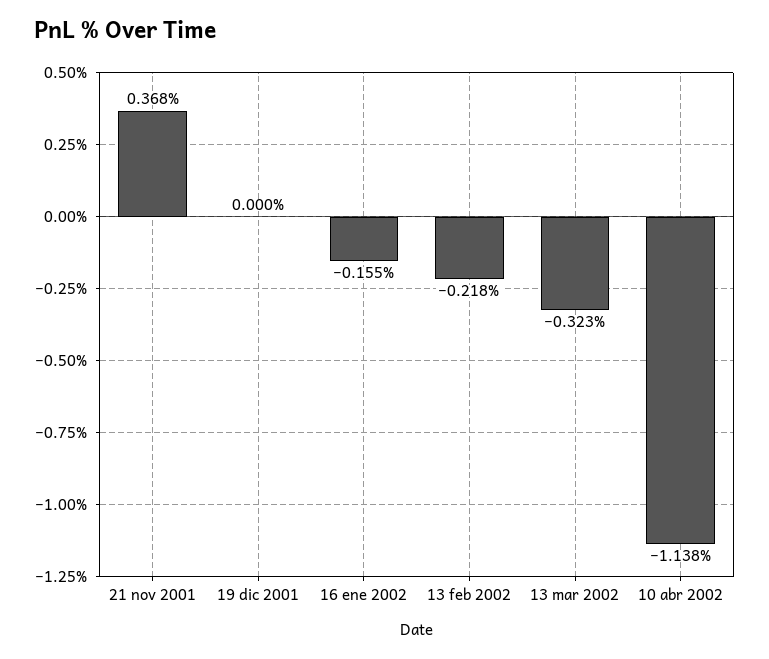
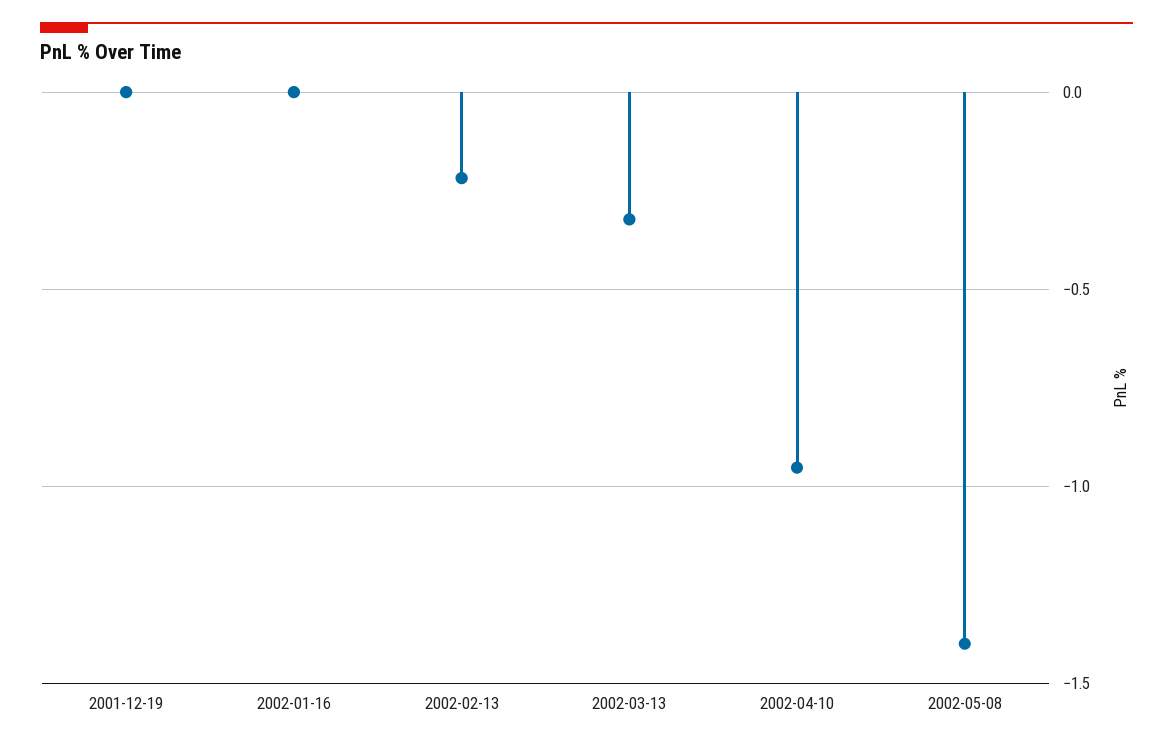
21 nov 2001: 0.368 -> none
16 ene 2002: -0.155 -> 0
10 abr 2002: -1.138 -> -0.95
2002-05-08: none -> -1.4

